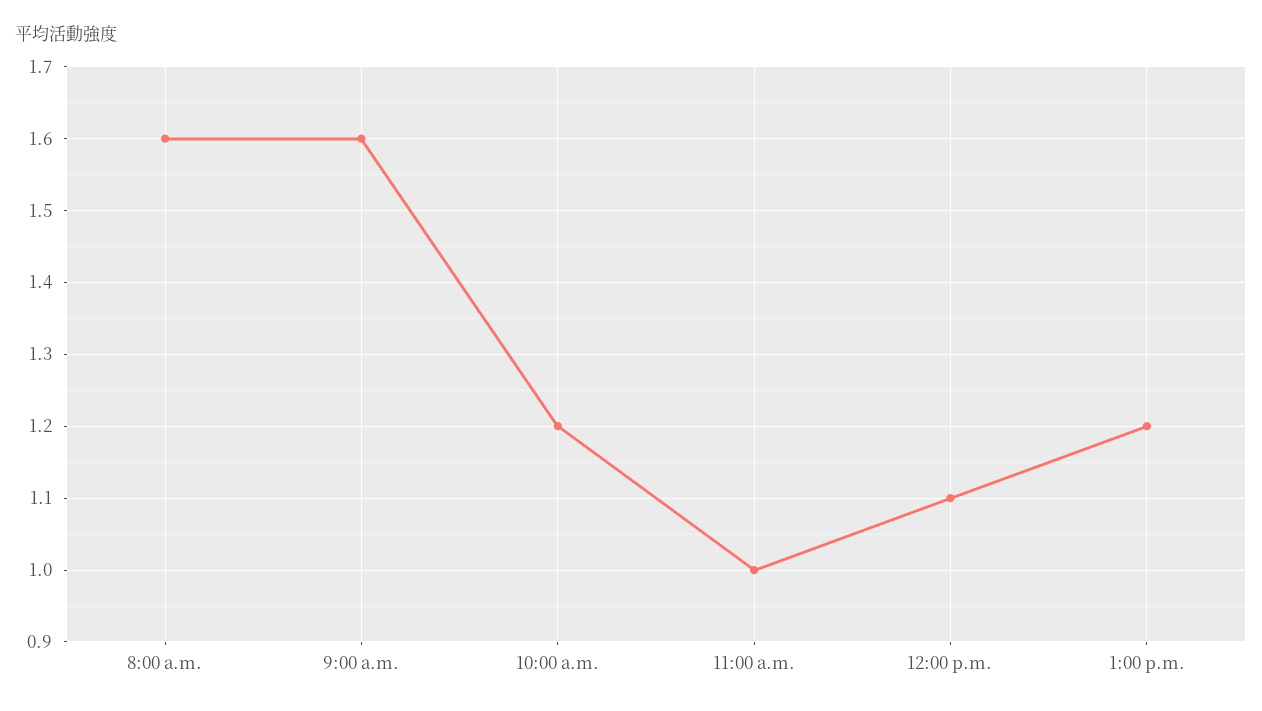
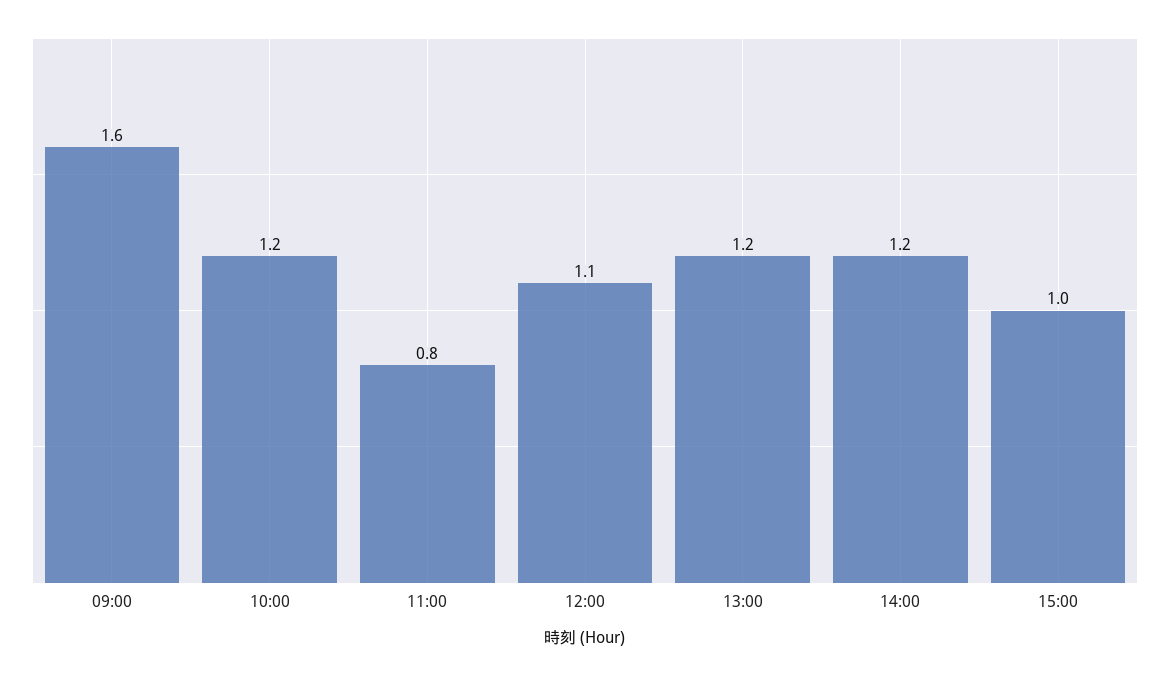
8:00 a.m.: 1.6 -> none
11:00 a.m.: 1 -> 0.8
14:00: none -> 1.2
15:00: none -> 1

